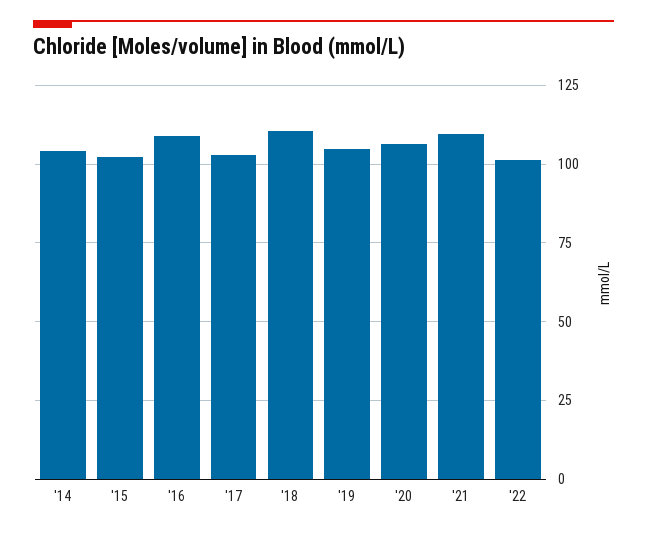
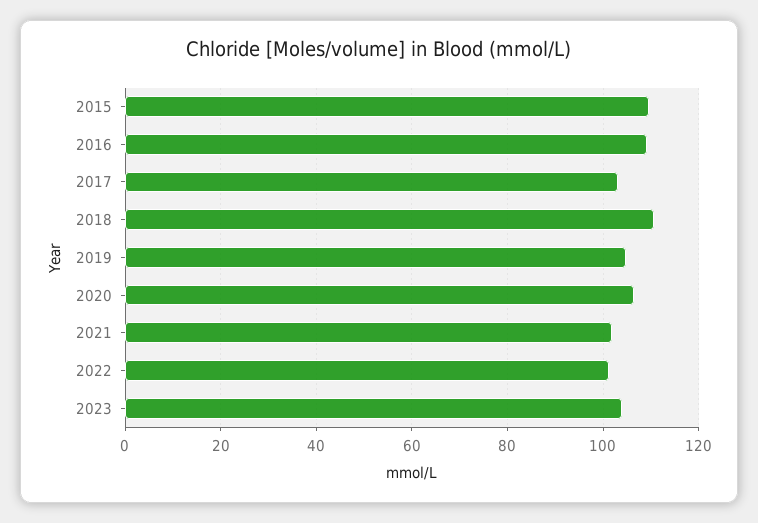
'14: 105 -> none
'15: 102.5 -> 110
'21: 110 -> 102
2023: none -> 104

